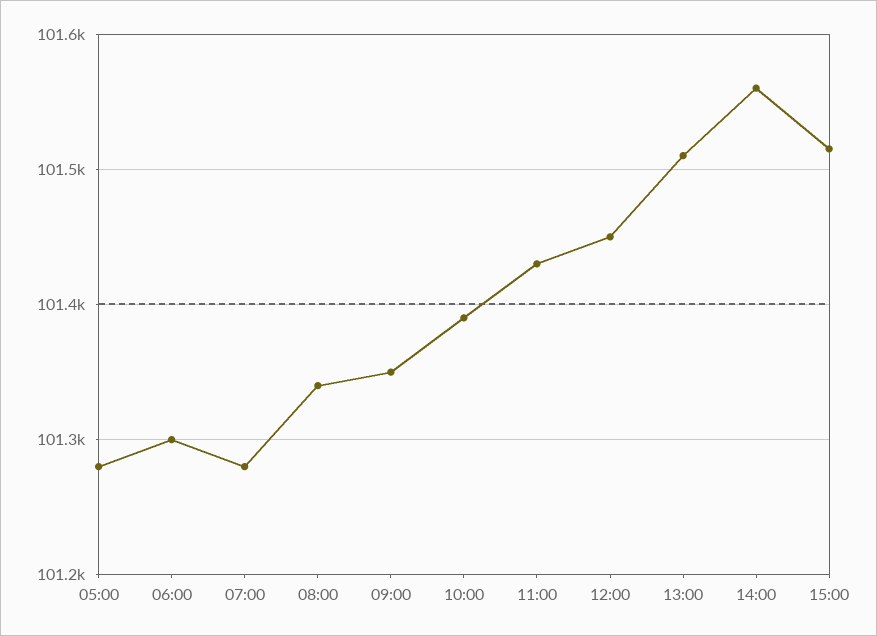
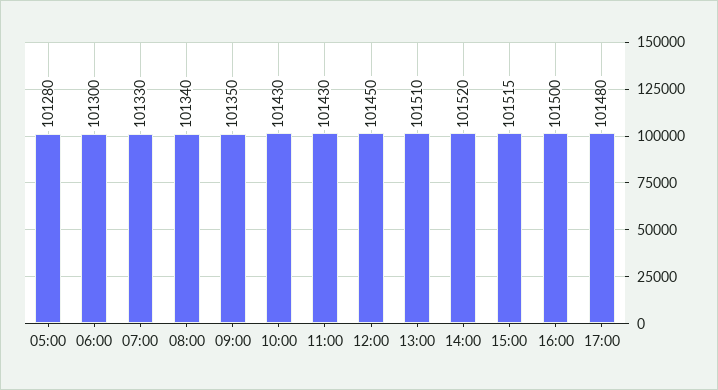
07:00: 101280 -> 101330
10:00: 101390 -> 101430
14:00: 101560 -> 101520
16:00: none -> 101500
17:00: none -> 101480

